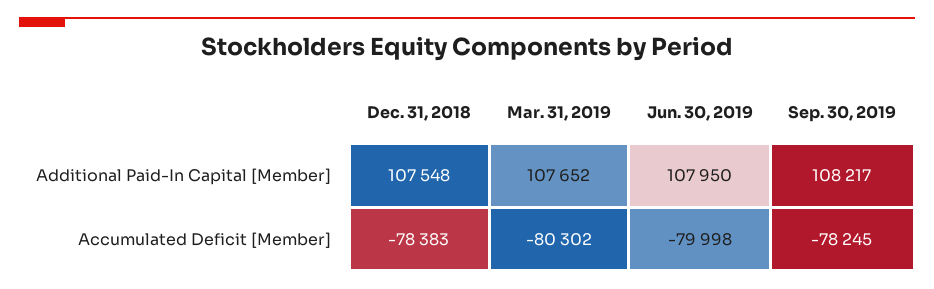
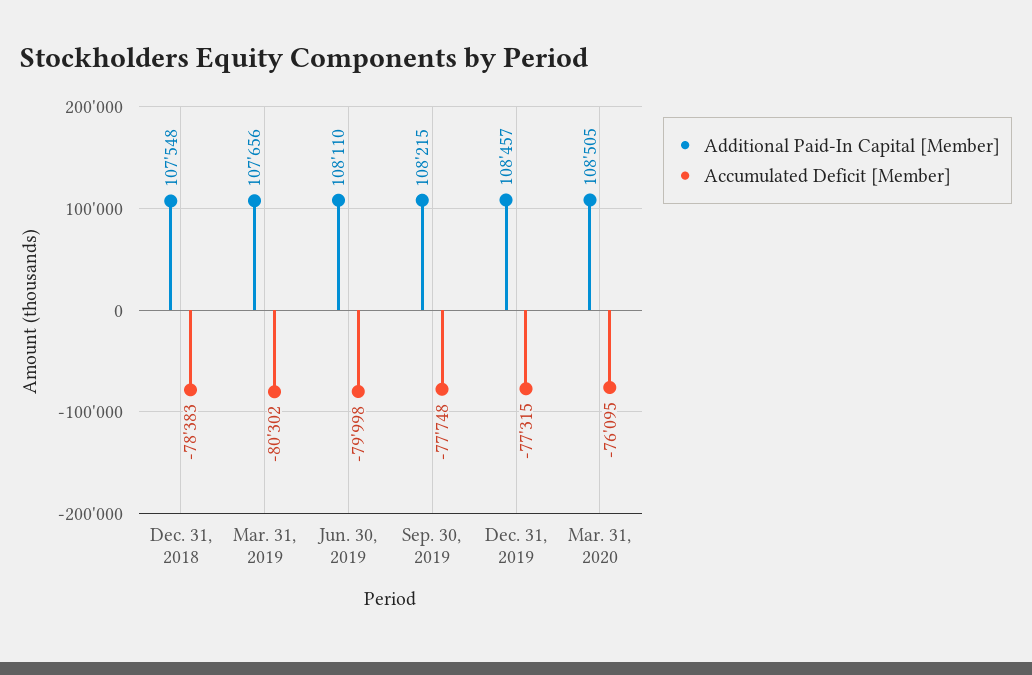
Additional Paid-In Capital [Member], Mar. 31, 2019: 107652 -> 107656
Additional Paid-In Capital [Member], Jun. 30, 2019: 107950 -> 108110
Additional Paid-In Capital [Member], Sep. 30, 2019: 108217 -> 108215
Accumulated Deficit [Member], Sep. 30, 2019: -78245 -> -77748
Additional Paid-In Capital [Member], Dec. 31, 2019: none -> 108457
Accumulated Deficit [Member], Dec. 31, 2019: none -> -77315
Additional Paid-In Capital [Member], Mar. 31, 2020: none -> 108505
Accumulated Deficit [Member], Mar. 31, 2020: none -> -76095

